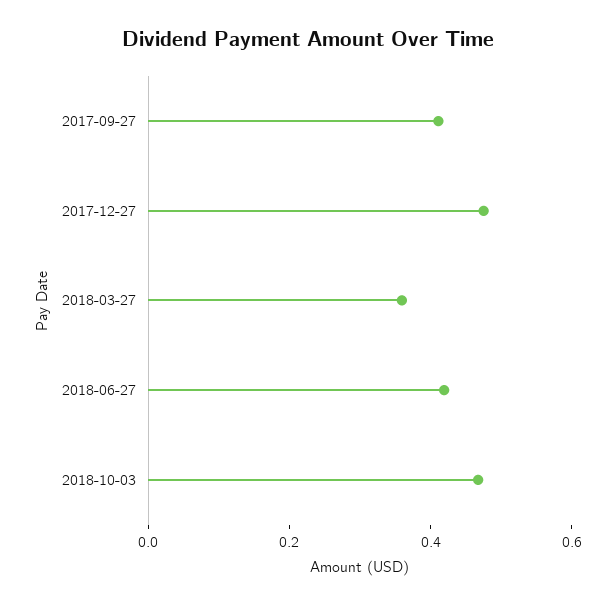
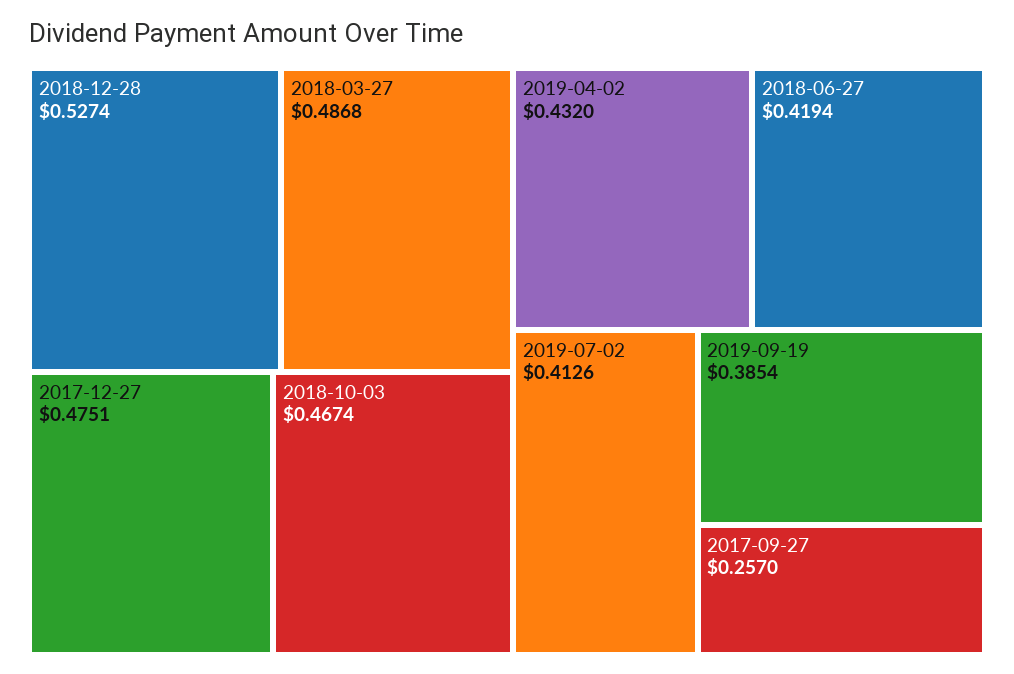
2017-09-27: 0.4 -> 0.257
2018-03-27: 0.35 -> 0.4868
2018-12-28: none -> 0.5274
2019-04-02: none -> 0.432
2019-07-02: none -> 0.4126
2019-09-19: none -> 0.3854

